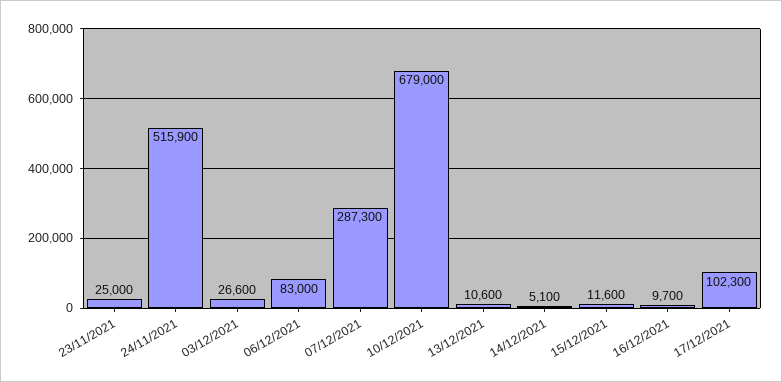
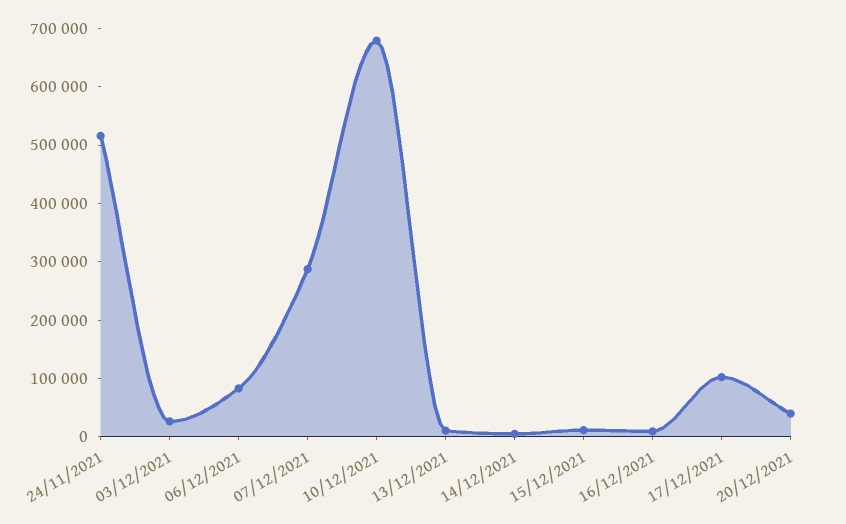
23/11/2021: 25000 -> none
20/12/2021: none -> 40000

